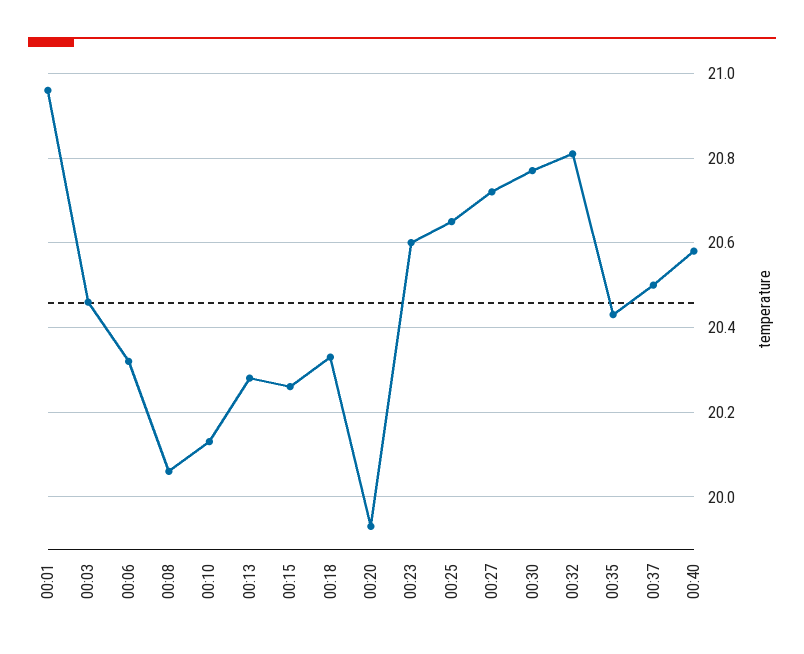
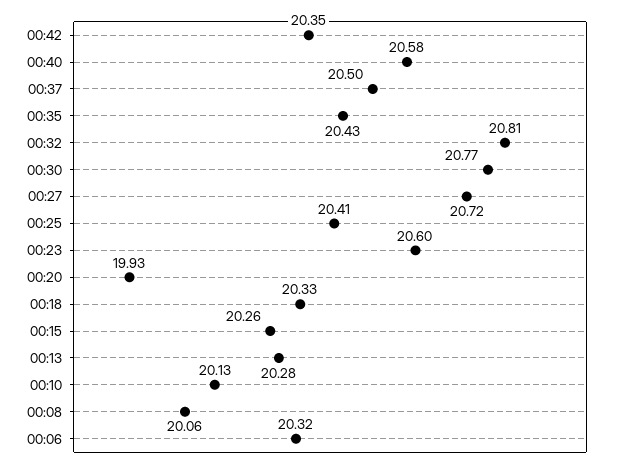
00:01: 20.95 -> none
00:03: 20.45 -> none
00:25: 20.65 -> 20.41
00:42: none -> 20.35

